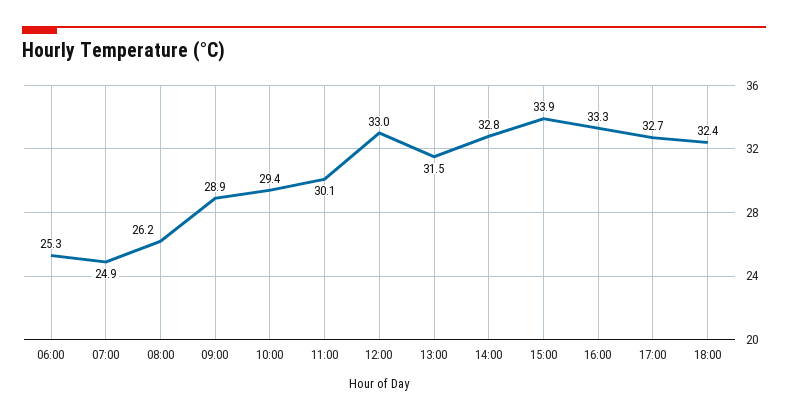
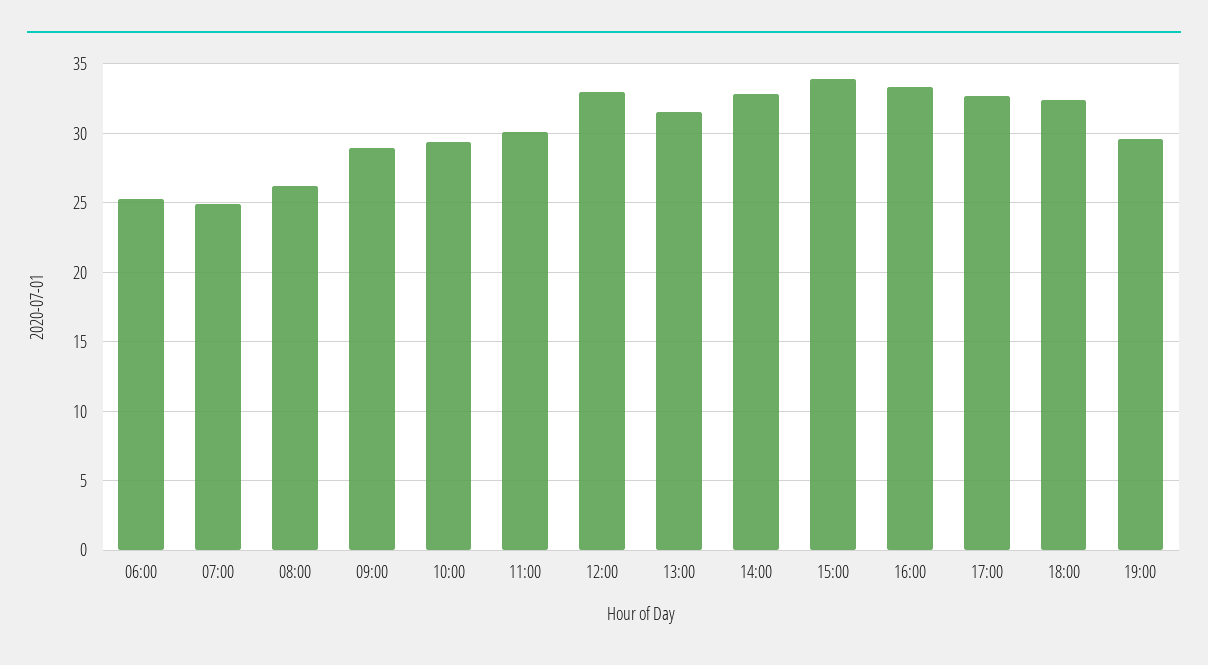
19:00: none -> 29.5

